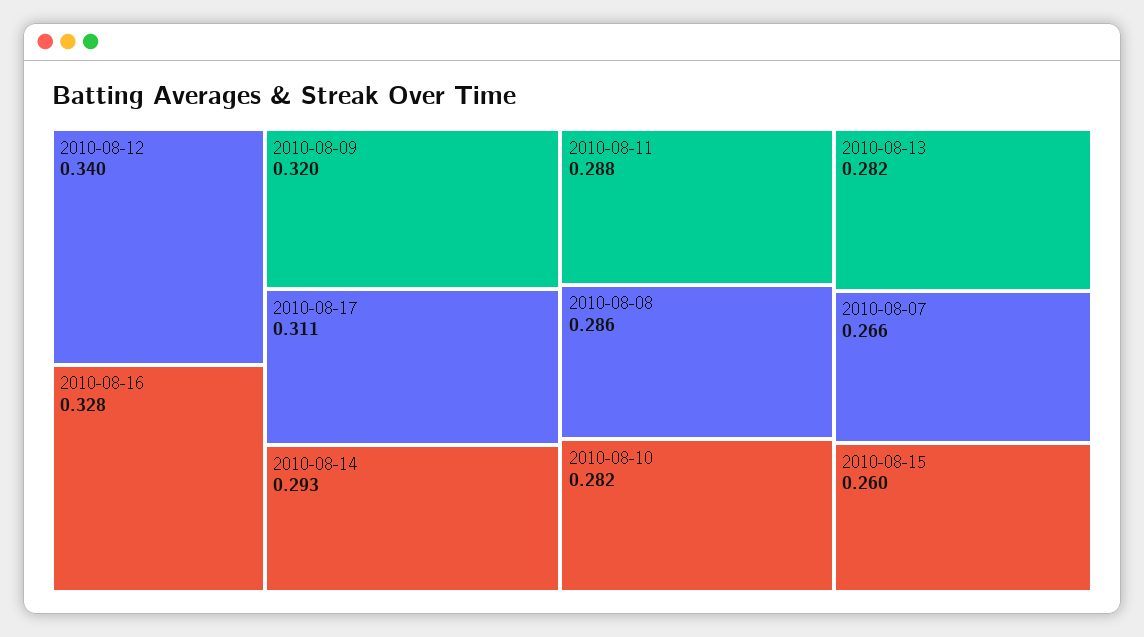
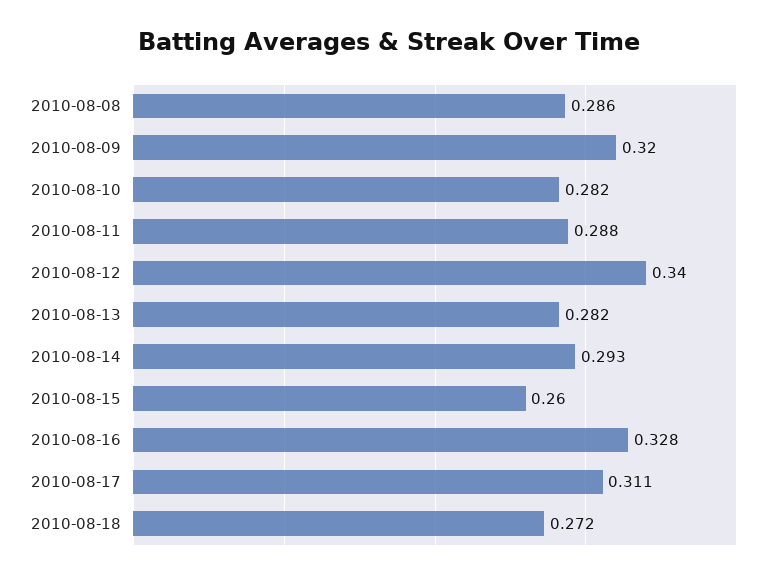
2010-08-07: 0.266 -> none
2010-08-18: none -> 0.272

